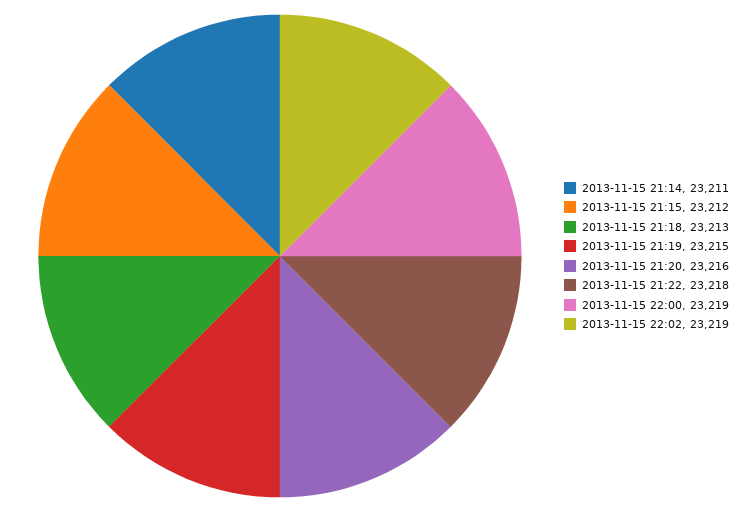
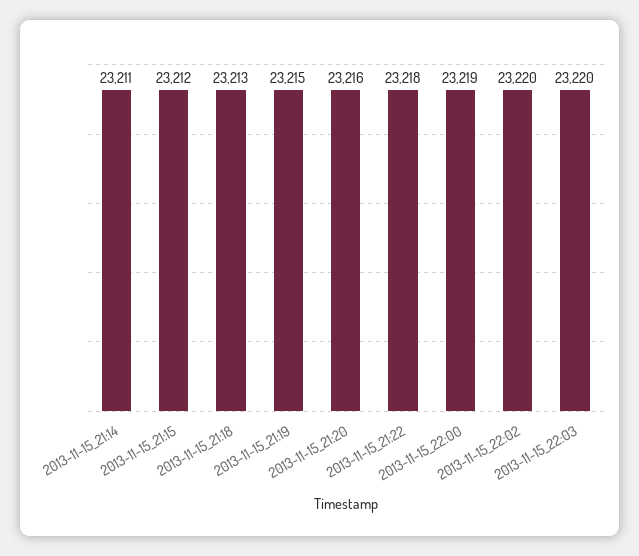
2013-11-15 22:02: 23219 -> 23220
2013-11-15_22:03: none -> 23220

